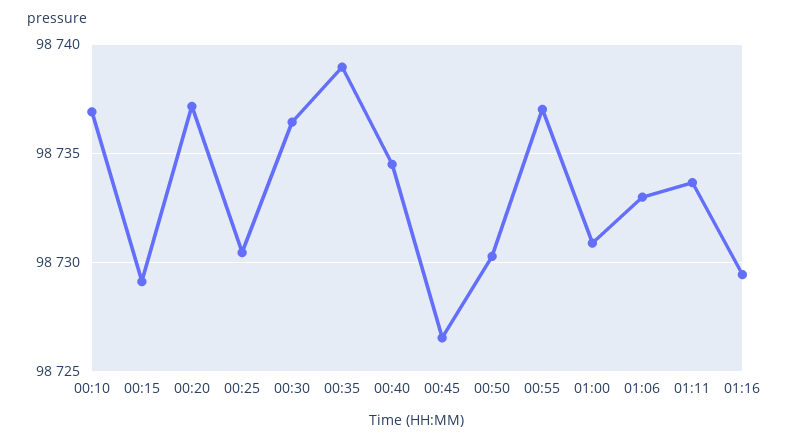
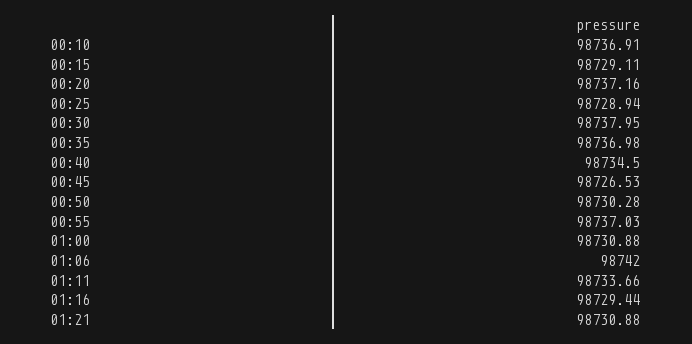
00:25: 98730.5 -> 98728.94
00:30: 98736.5 -> 98737.95
00:35: 98739 -> 98736.98
01:06: 98733 -> 98742
01:21: none -> 98730.88

